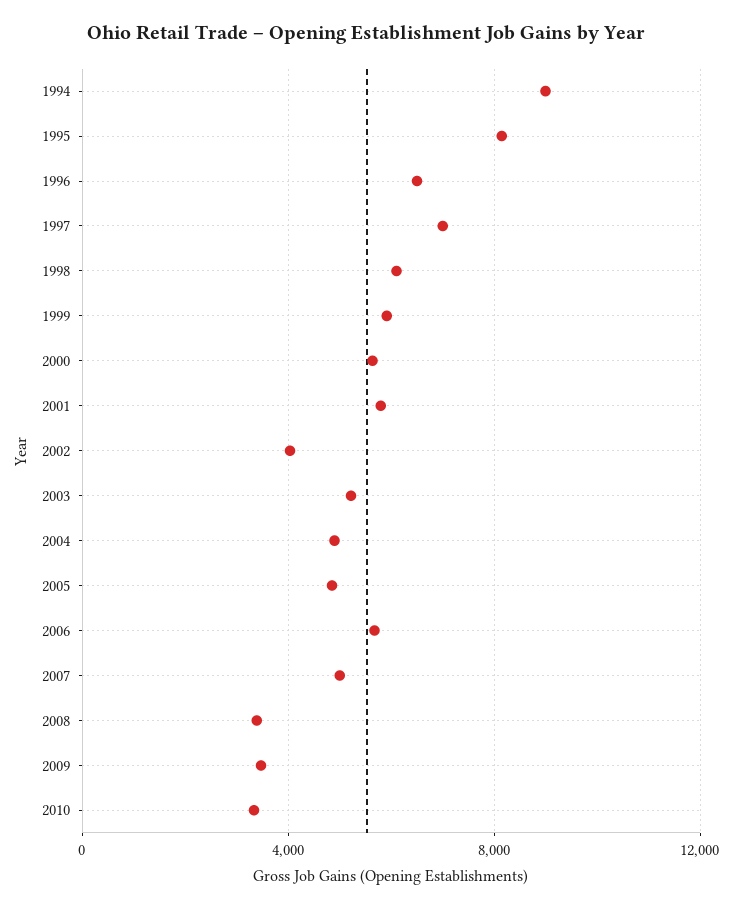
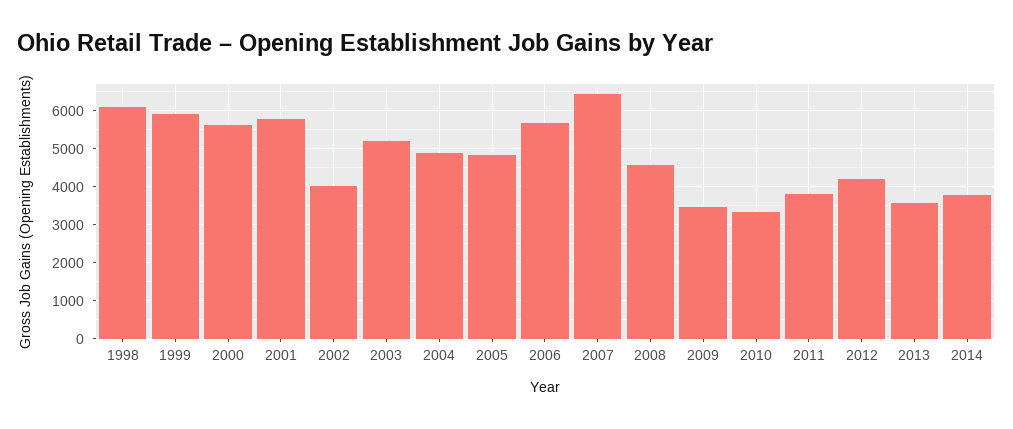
1994: 9000 -> none
1995: 8000 -> none
1996: 6500 -> none
1997: 7000 -> none
2007: 5000 -> 6400
2008: 3500 -> 4600
2011: none -> 3800
2012: none -> 4200
2013: none -> 3600
2014: none -> 3800

